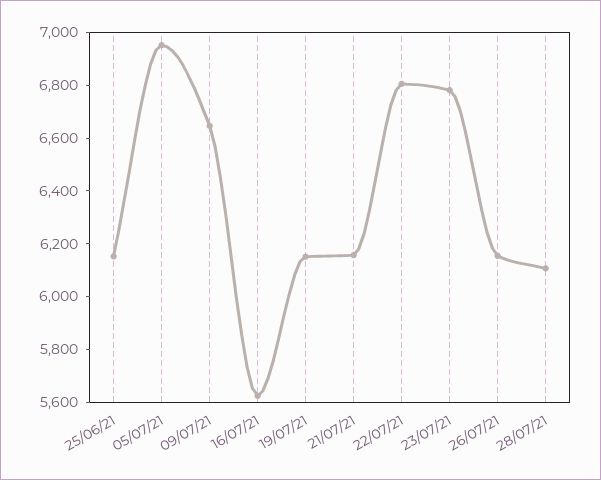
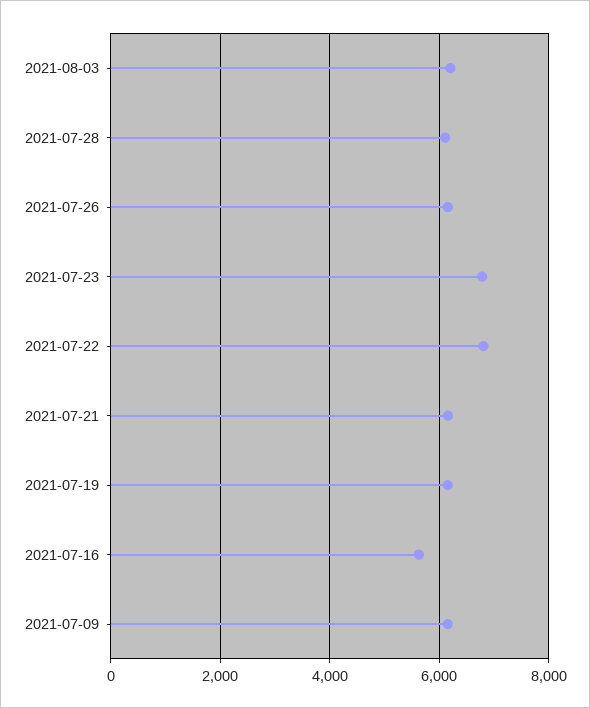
25/06/21: 6150 -> none
05/07/21: 6950 -> none
09/07/21: 6650 -> 6200
2021-08-03: none -> 6200

